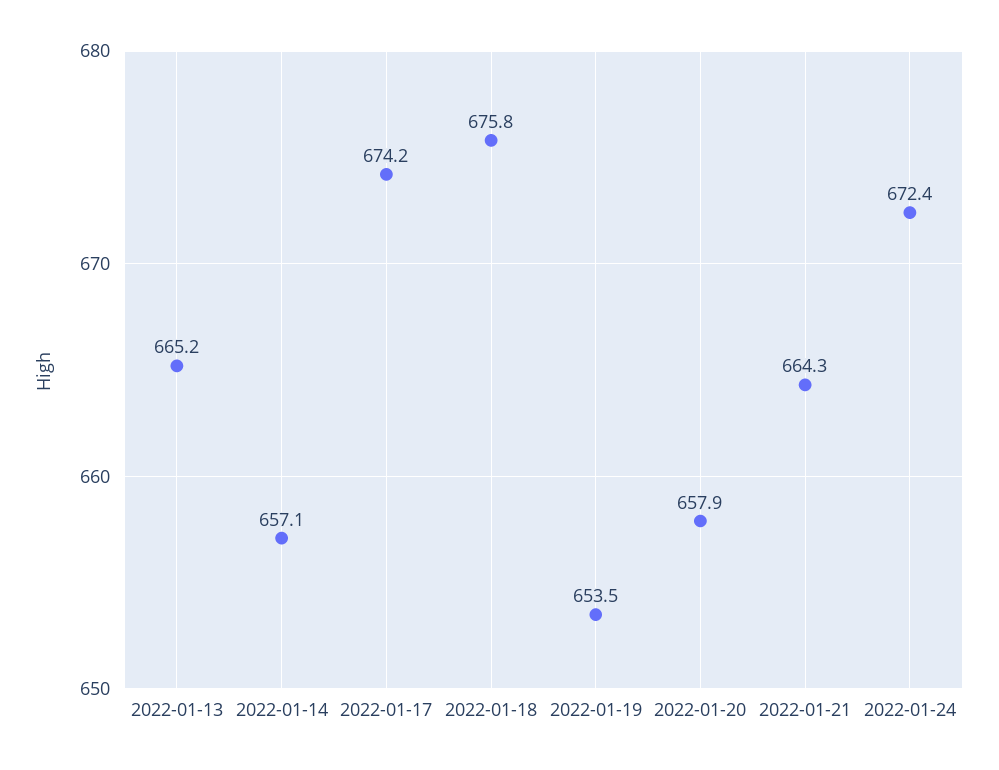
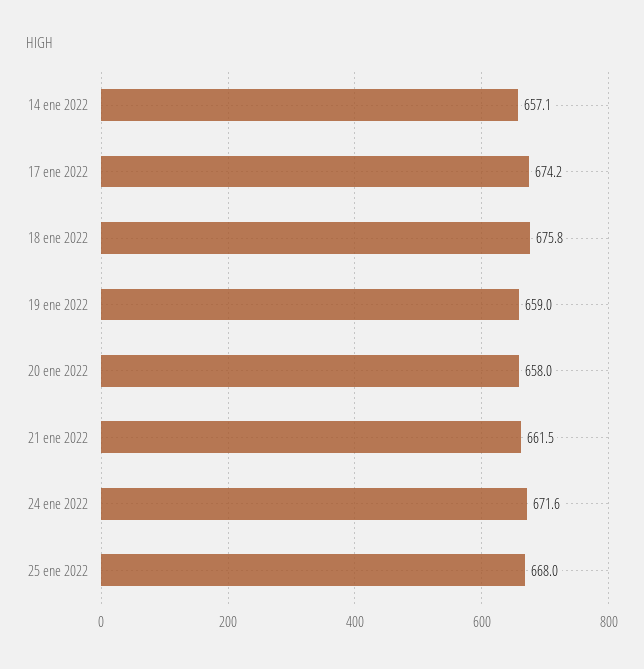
2022-01-13: 665.2 -> none
2022-01-19: 653.5 -> 659
2022-01-20: 657.9 -> 658
2022-01-21: 664.3 -> 661.5
2022-01-24: 672.4 -> 671.6
25 ene 2022: none -> 668

